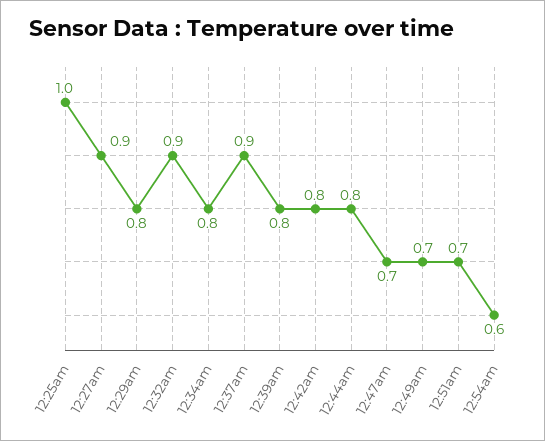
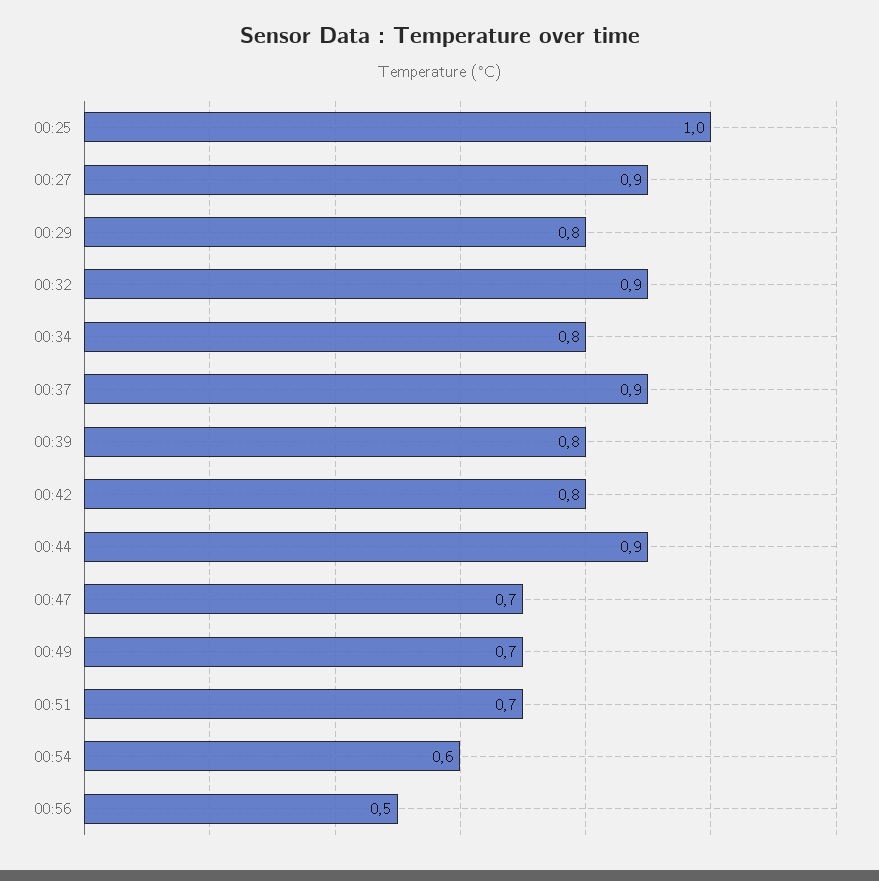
12:44am: 0.8 -> 0.9
00:56: none -> 0.5

